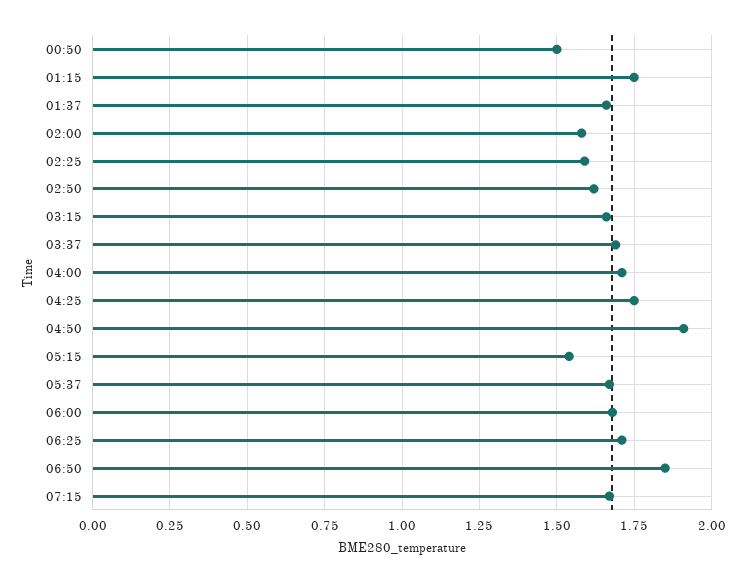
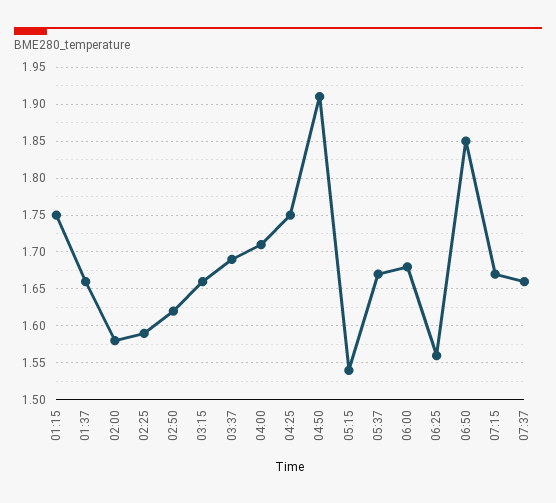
00:50: 1.5 -> none
06:25: 1.7 -> 1.56
07:37: none -> 1.66

